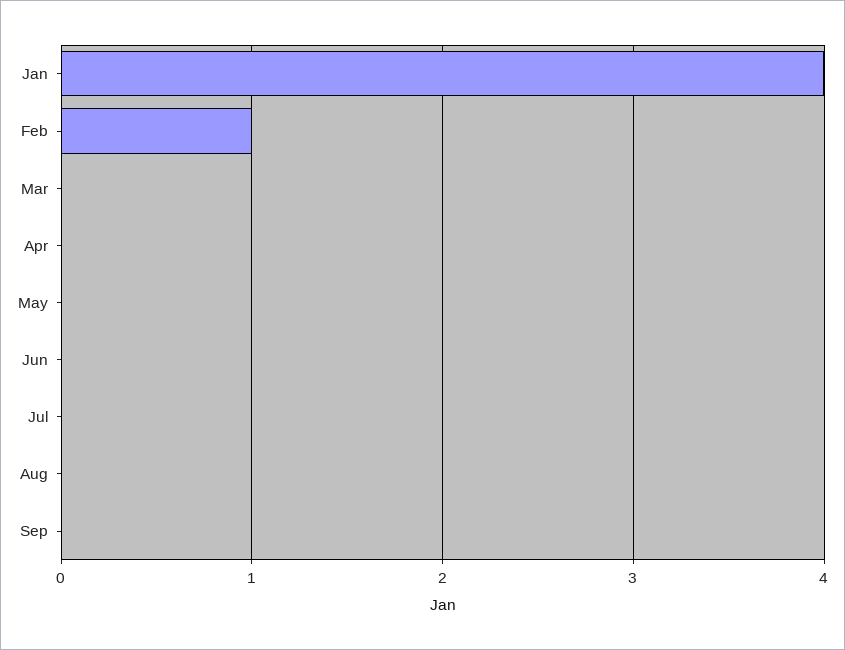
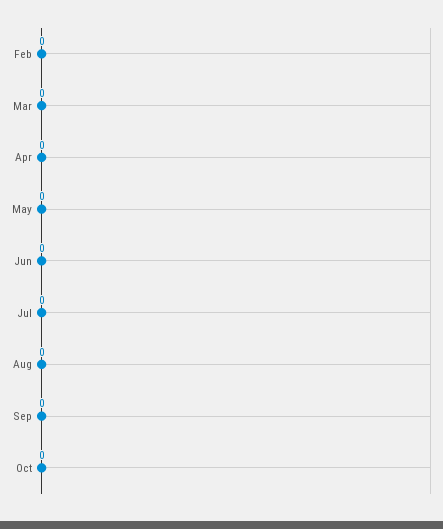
Jan: 4 -> none
Feb: 1 -> 0
Oct: none -> 0

